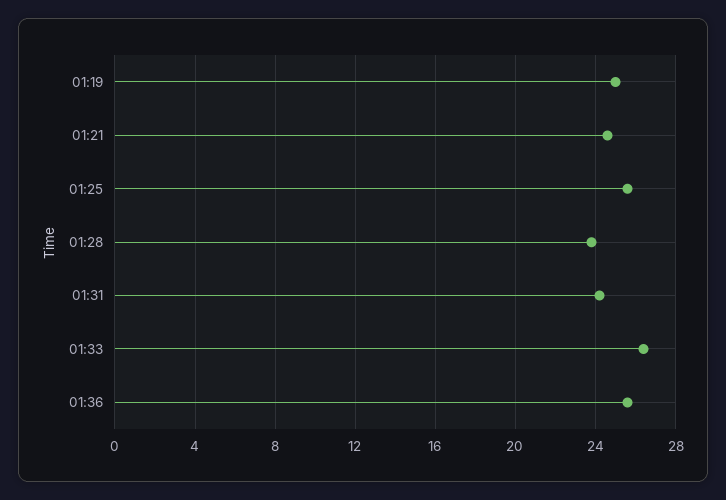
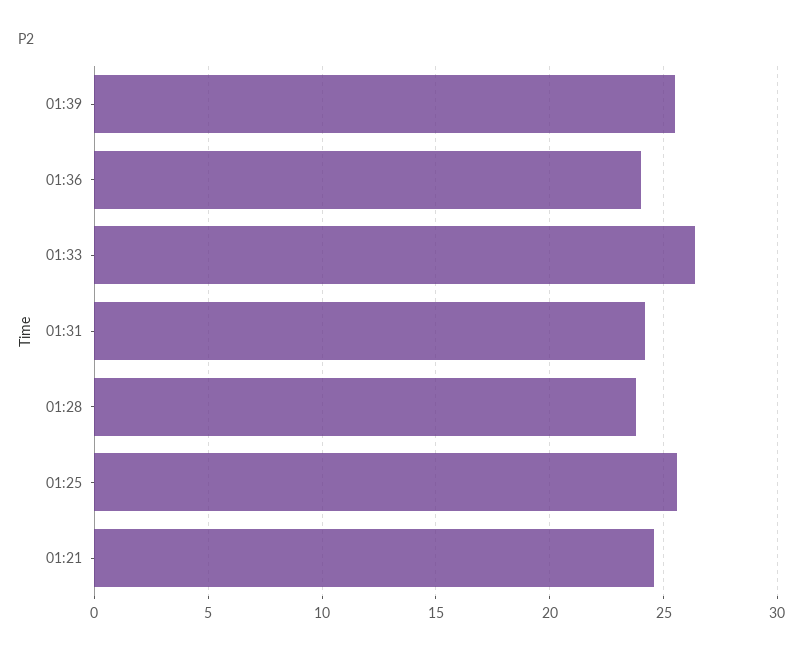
01:19: 25 -> none
01:36: 25.5 -> 24
01:39: none -> 25.5

